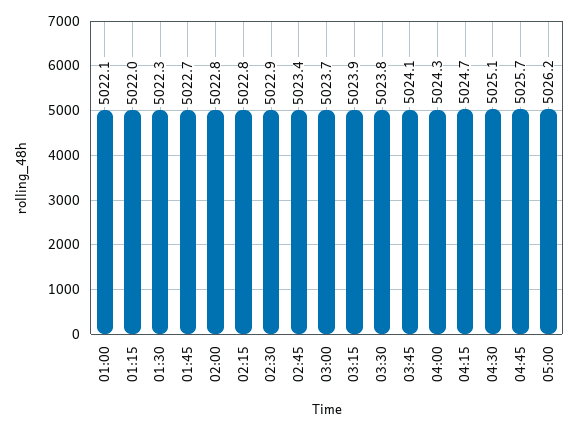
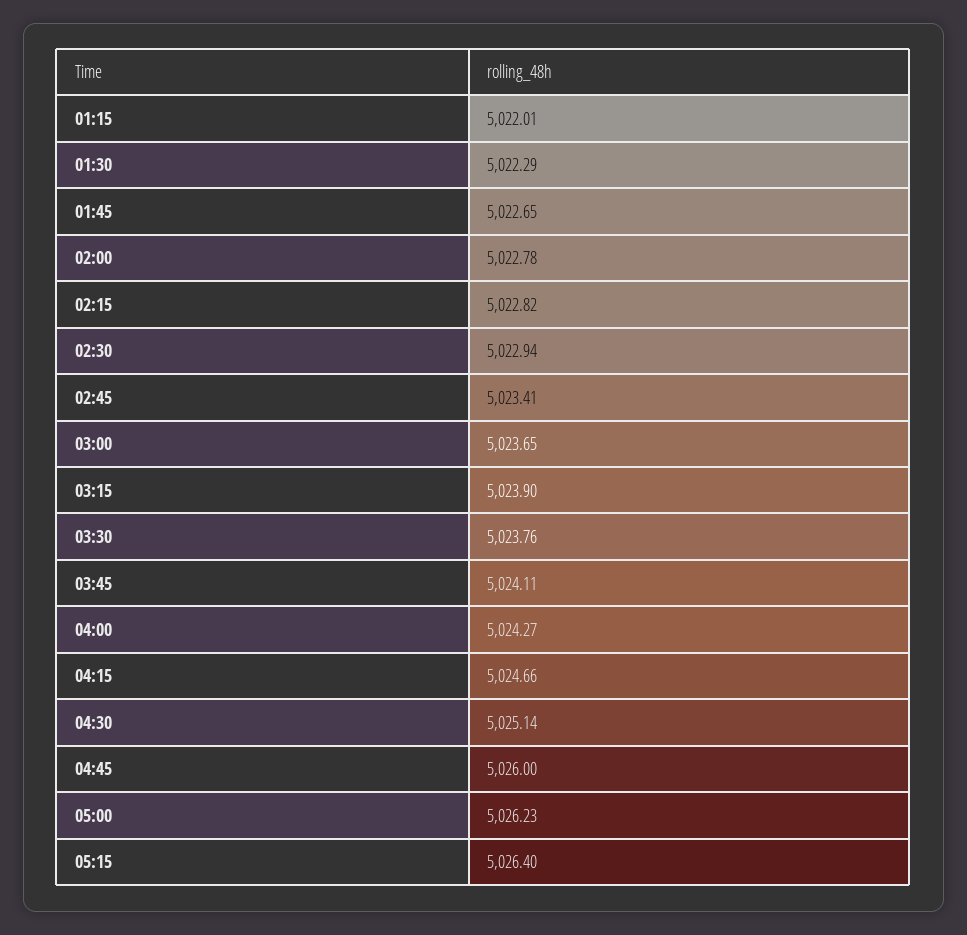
01:00: 5022.1 -> none
04:45: 5025.7 -> 5026
05:15: none -> 5026.4

